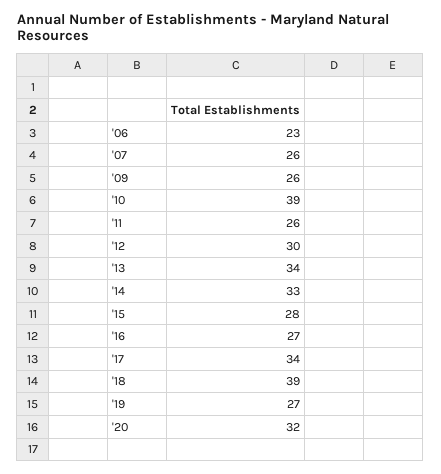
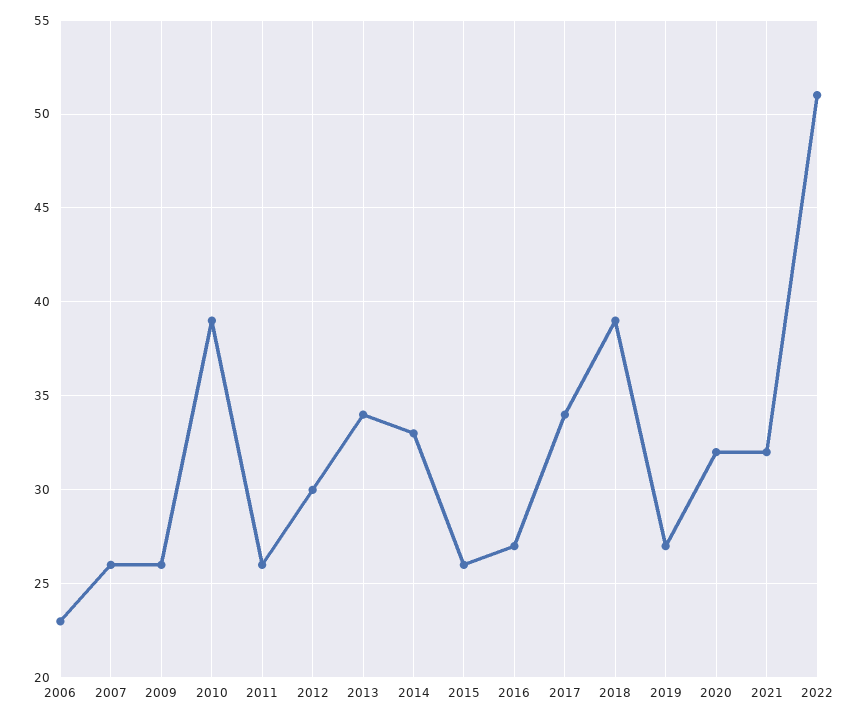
'15: 28 -> 26
2021: none -> 32
2022: none -> 51

